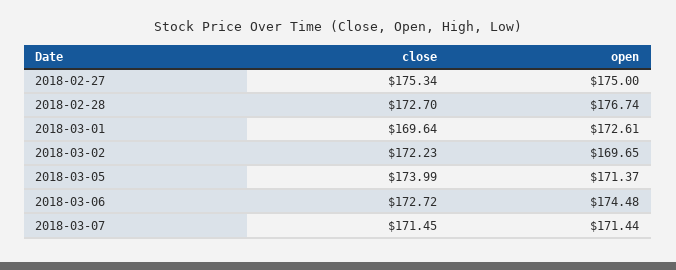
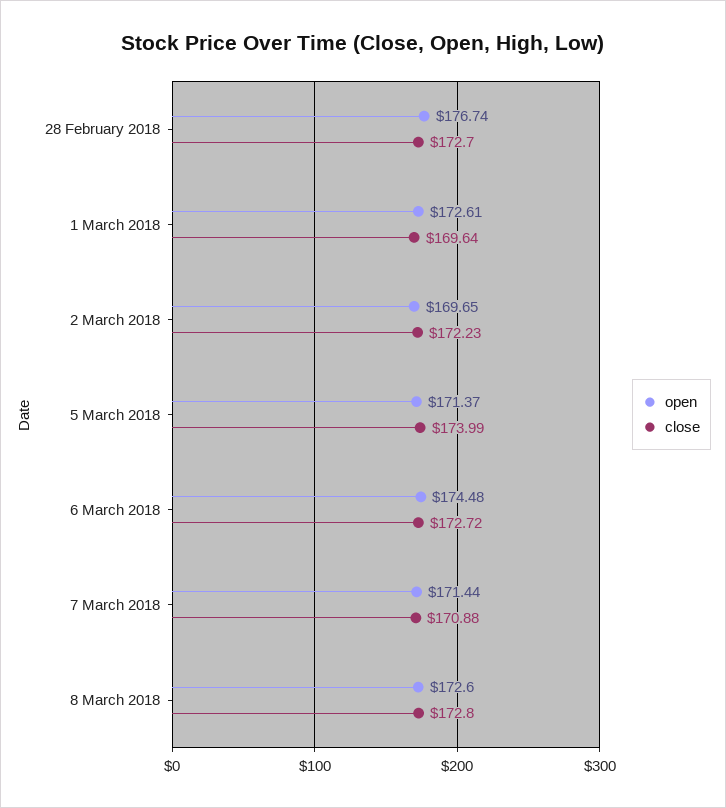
close, 2018-02-27: 175.34 -> none
open, 2018-02-27: 175 -> none
close, 2018-03-07: 171.45 -> 170.88
open, 8 March 2018: none -> 172.6
close, 8 March 2018: none -> 172.8

